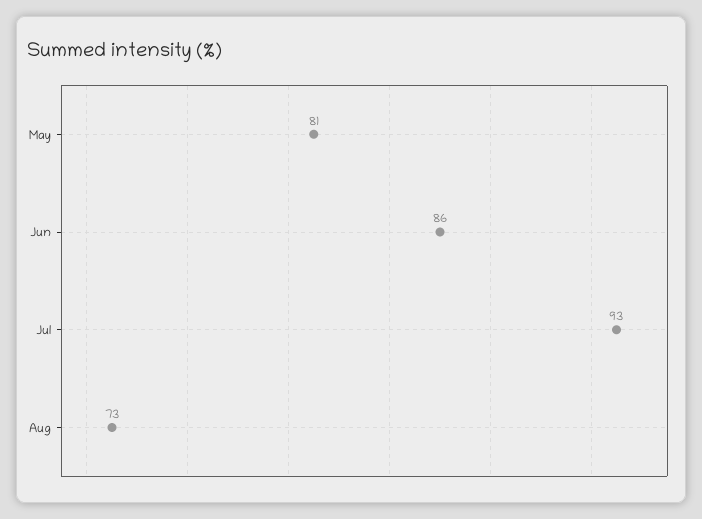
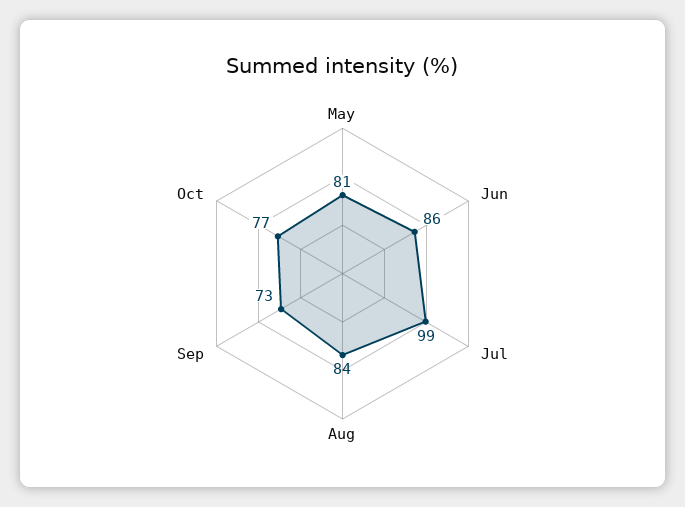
Jul: 93 -> 99
Aug: 73 -> 84
Sep: none -> 73
Oct: none -> 77

